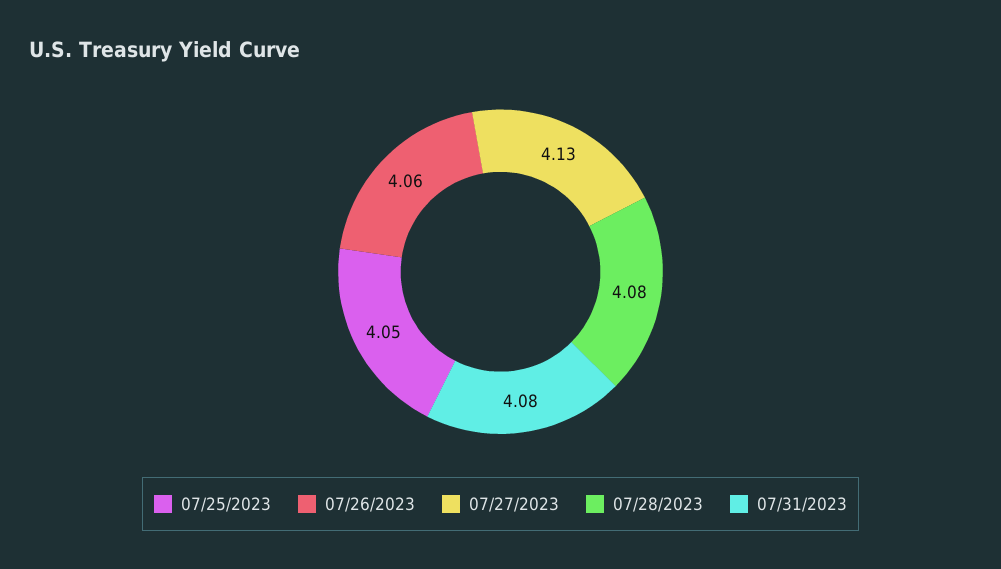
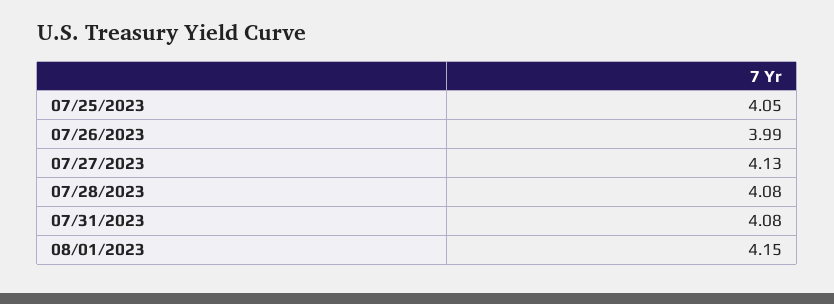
07/26/2023: 4.06 -> 3.99
08/01/2023: none -> 4.15

